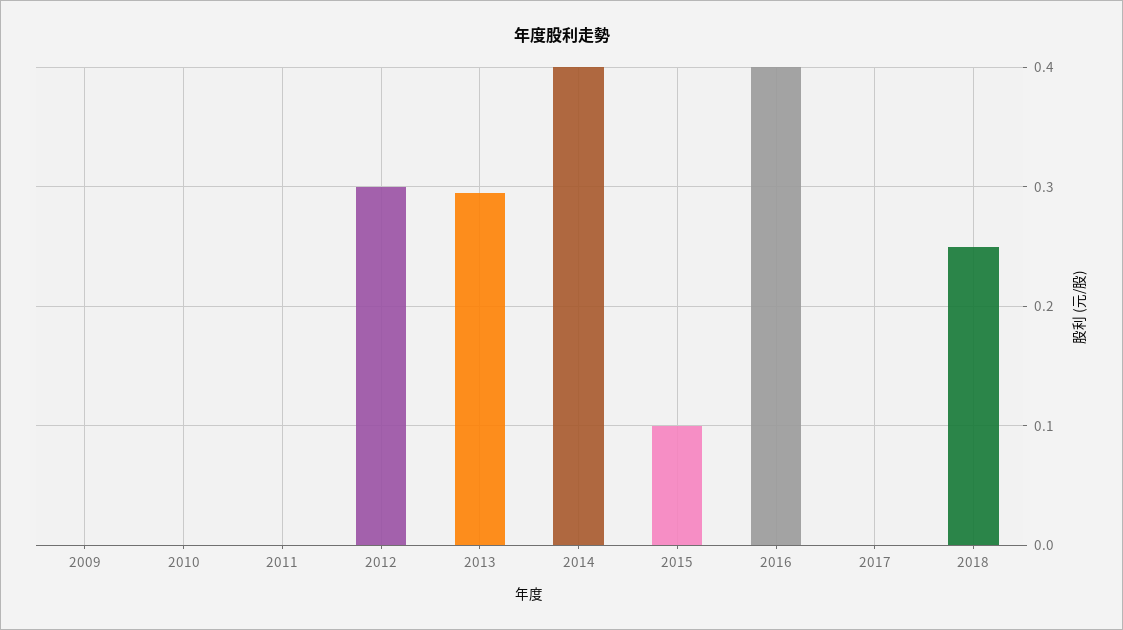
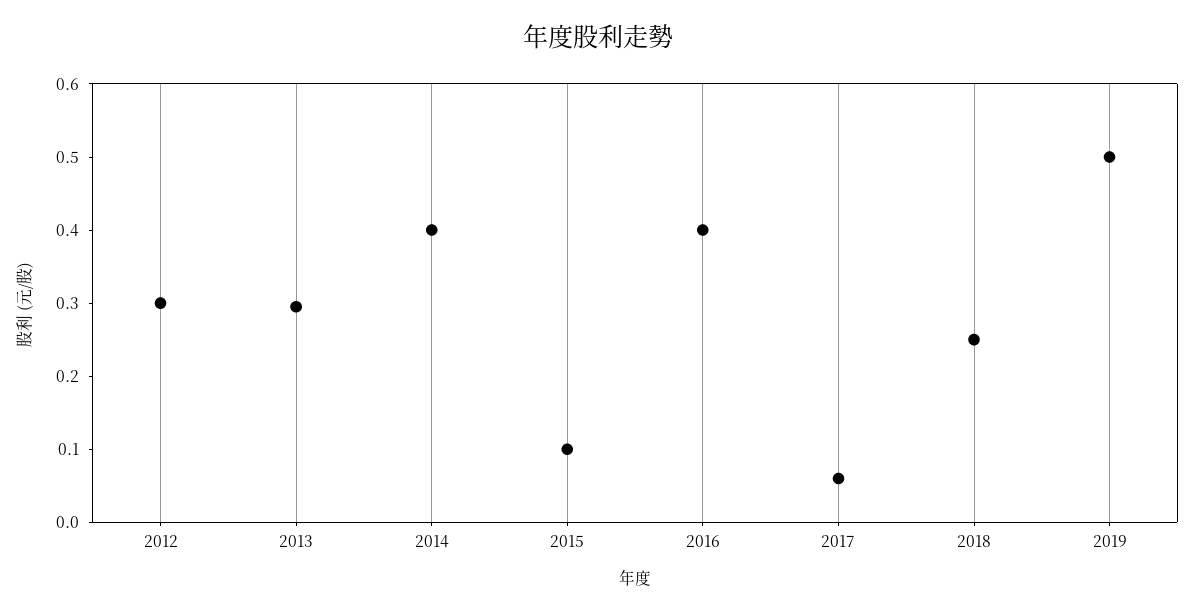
2009: 0 -> none
2010: 0 -> none
2011: 0 -> none
2017: 0 -> 0.06
2019: none -> 0.5

